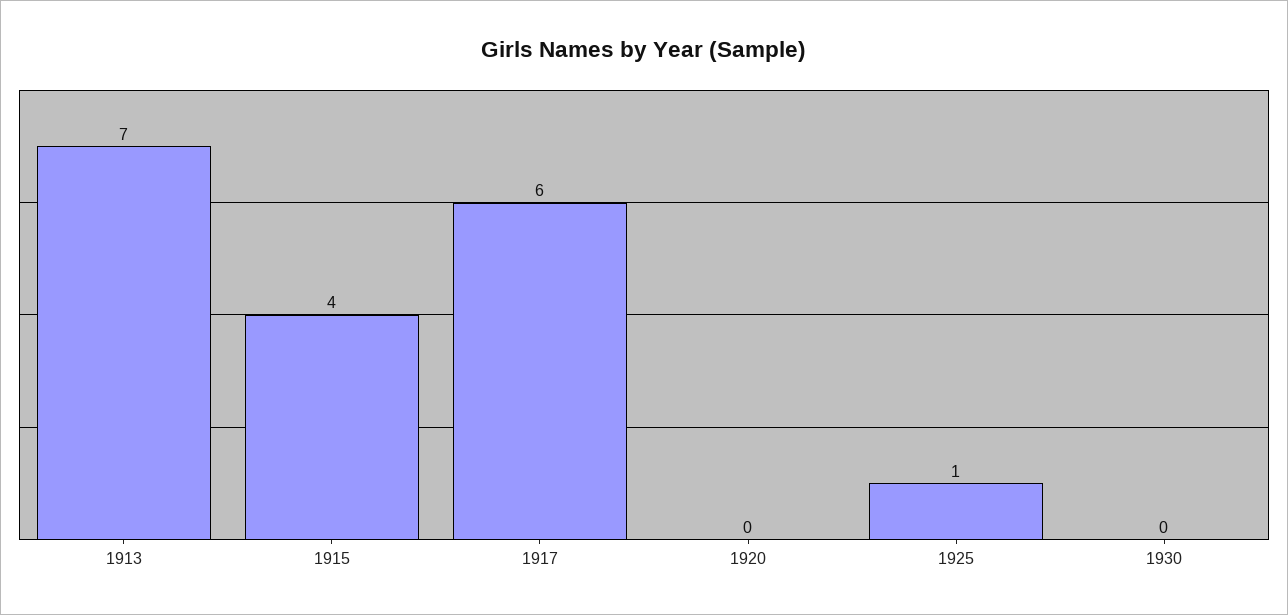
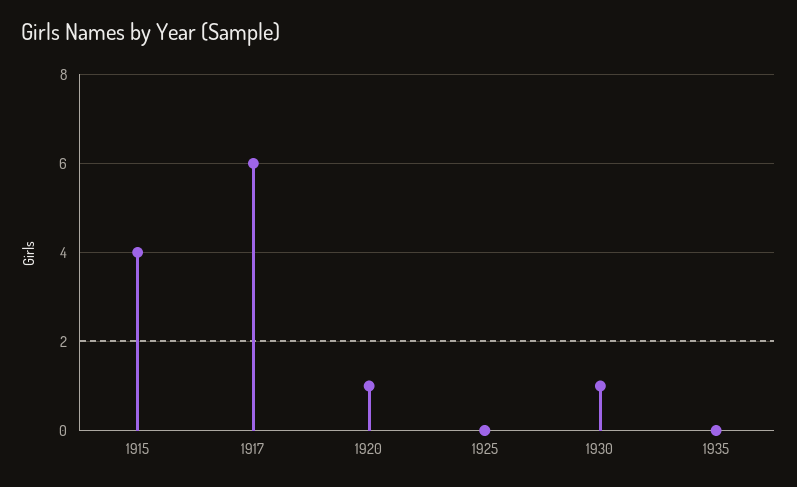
1913: 7 -> none
1920: 0 -> 1
1925: 1 -> 0
1930: 0 -> 1
1935: none -> 0

